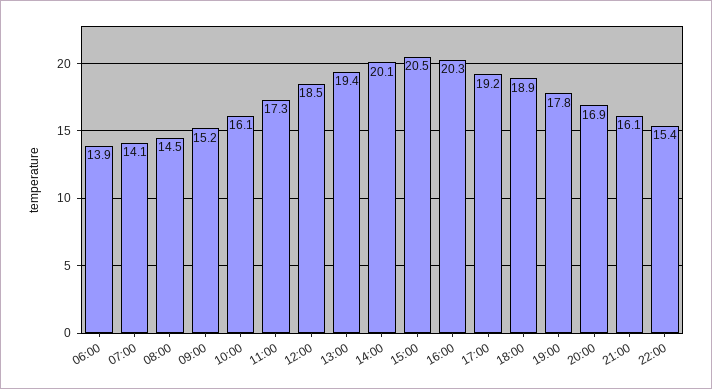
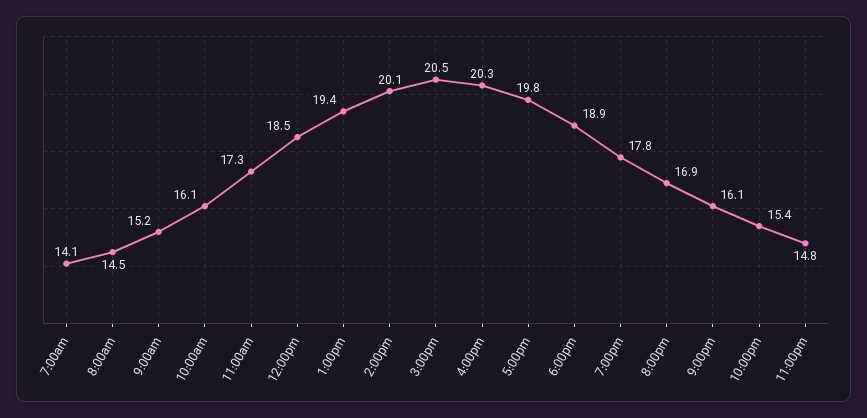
06:00: 13.9 -> none
17:00: 19.2 -> 19.8
11:00pm: none -> 14.8

